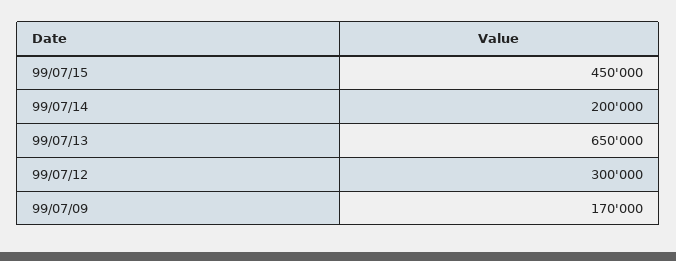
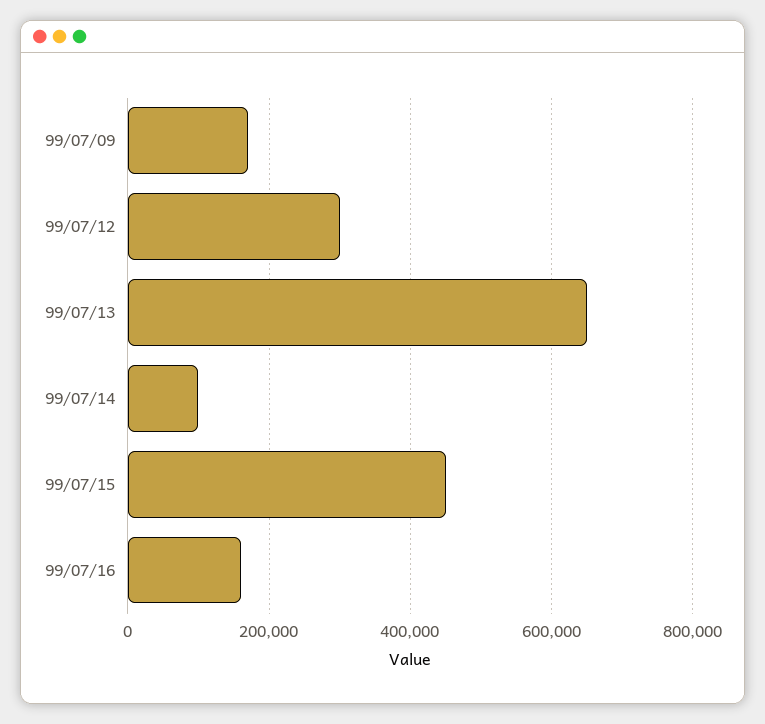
99/07/14: 200000 -> 100000
99/07/16: none -> 160000

